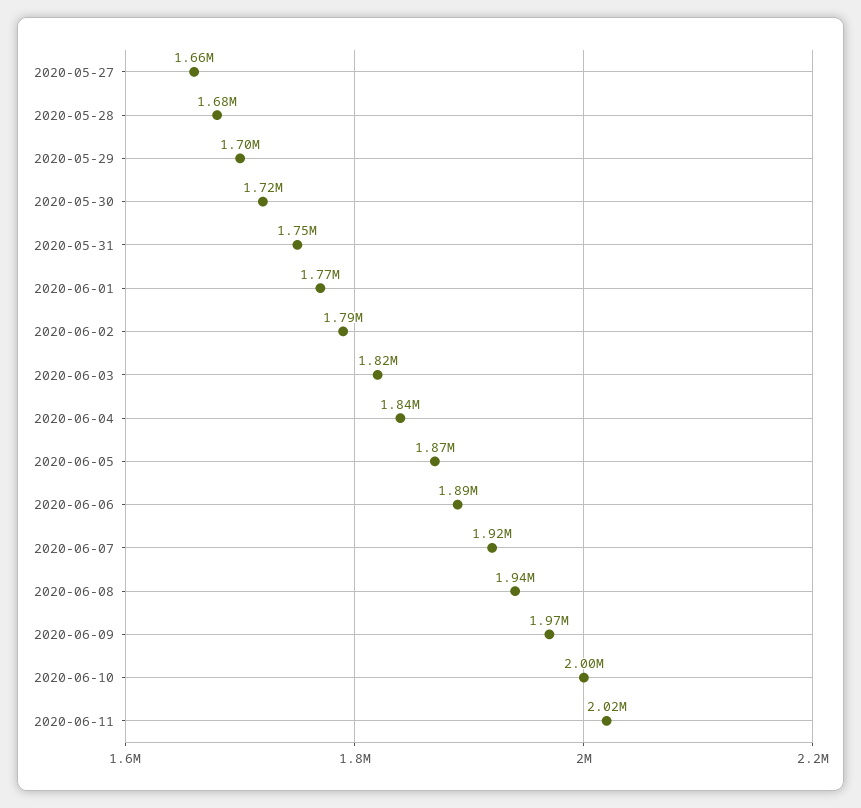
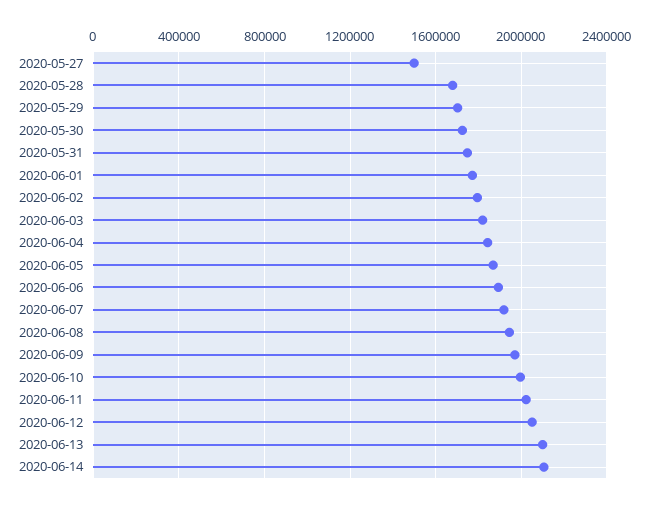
2020-05-27: 1660000 -> 1500000
2020-06-12: none -> 2050000
2020-06-13: none -> 2100000
2020-06-14: none -> 2100000

